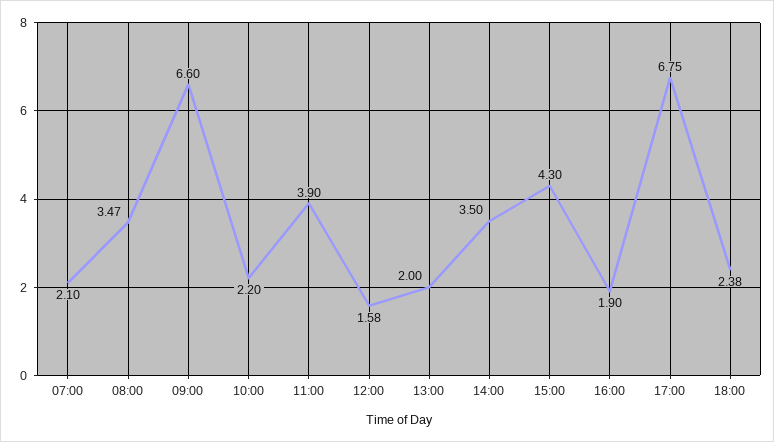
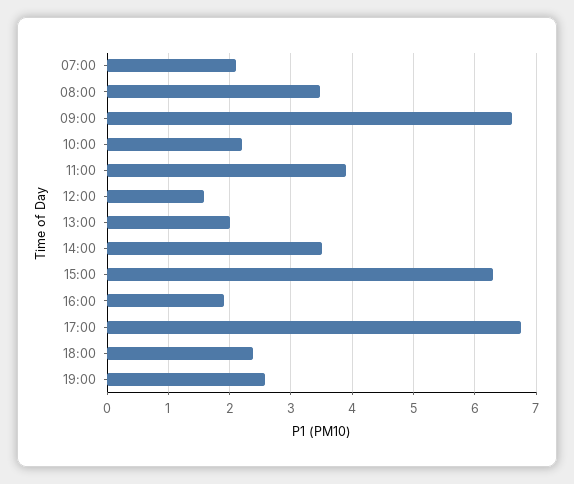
15:00: 4.3 -> 6.3
19:00: none -> 2.6

